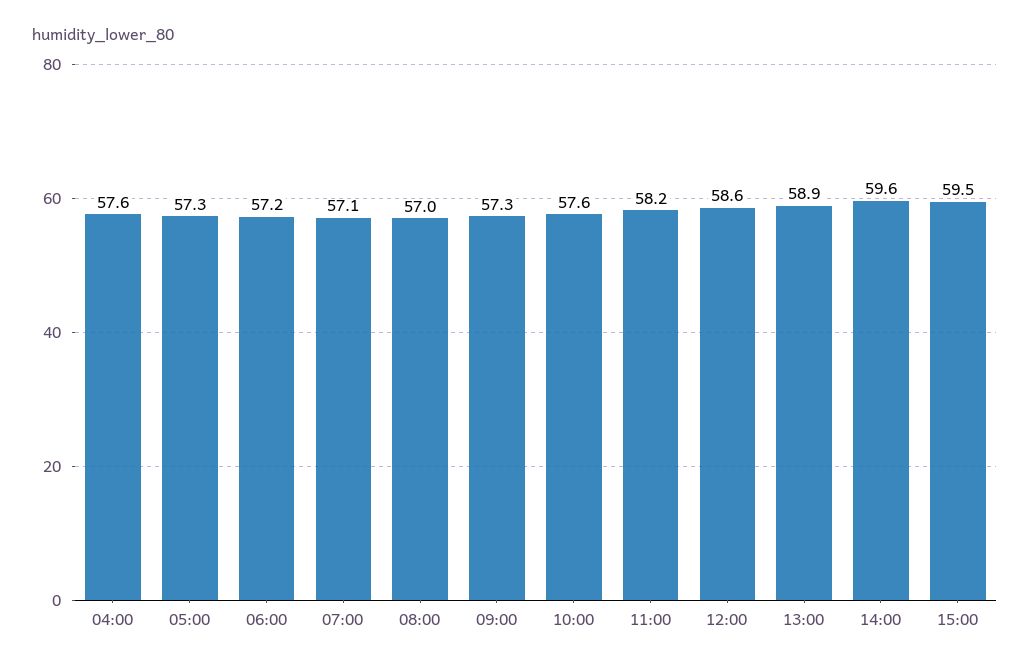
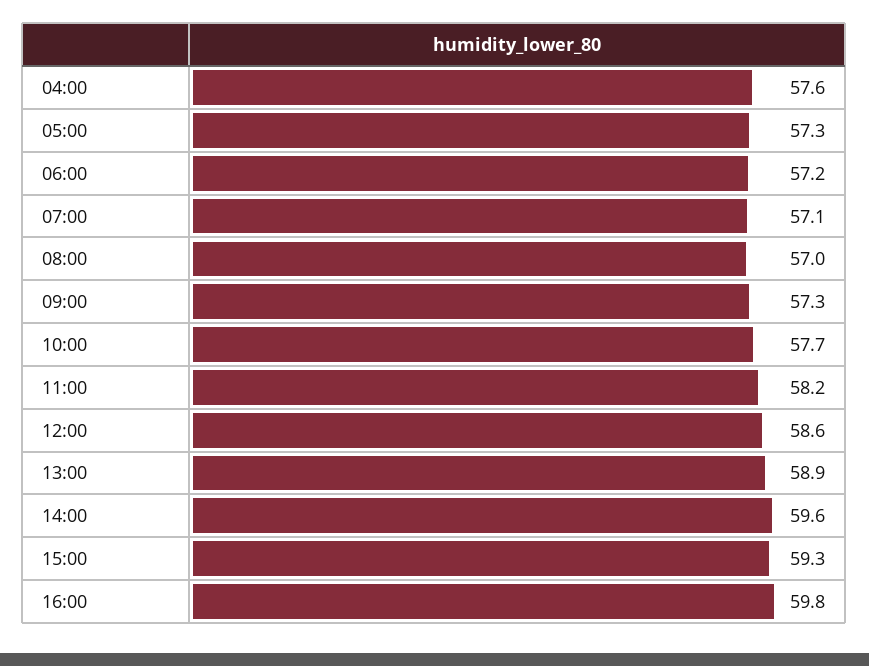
10:00: 57.6 -> 57.7
15:00: 59.5 -> 59.3
16:00: none -> 59.8

